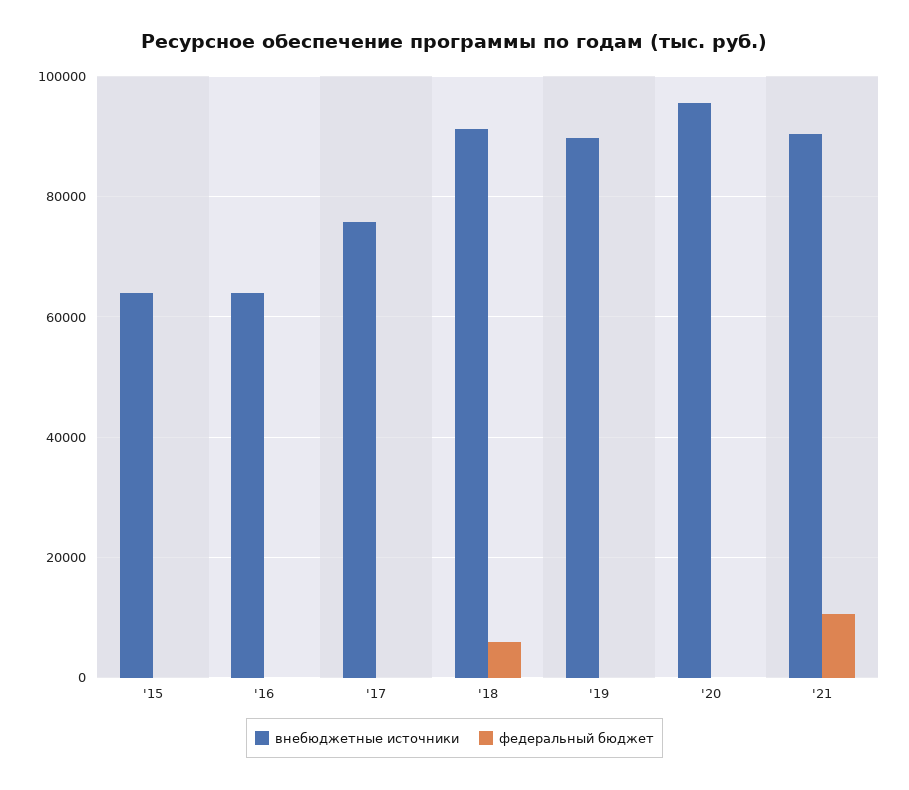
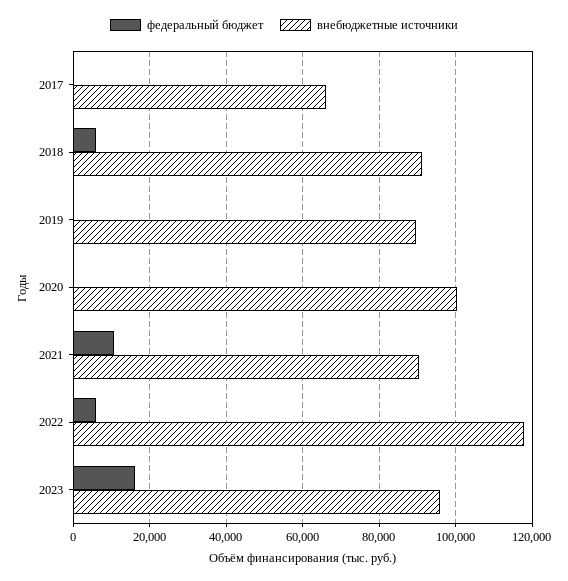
внебюджетные источники, '15: 64000 -> none
федеральный бюджет, '15: 0 -> none
внебюджетные источники, '16: 64000 -> none
федеральный бюджет, '16: 0 -> none
внебюджетные источники, '17: 76000 -> 66000
внебюджетные источники, '20: 96000 -> 100000
федеральный бюджет, 2022: none -> 6000
внебюджетные источники, 2022: none -> 118000
федеральный бюджет, 2023: none -> 16000
внебюджетные источники, 2023: none -> 96000

